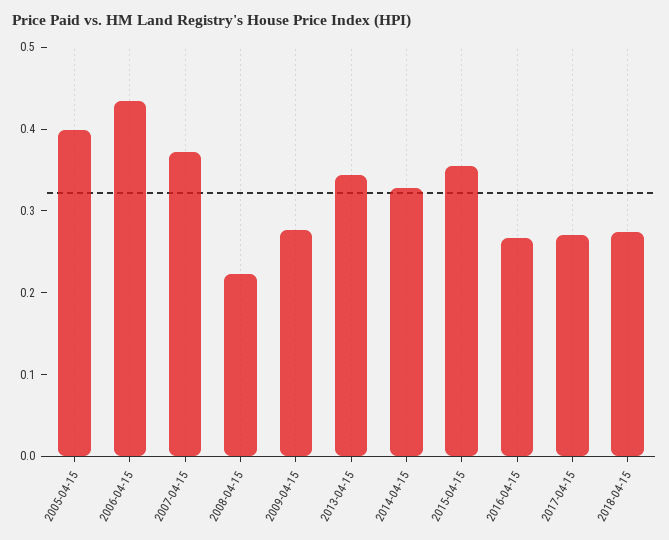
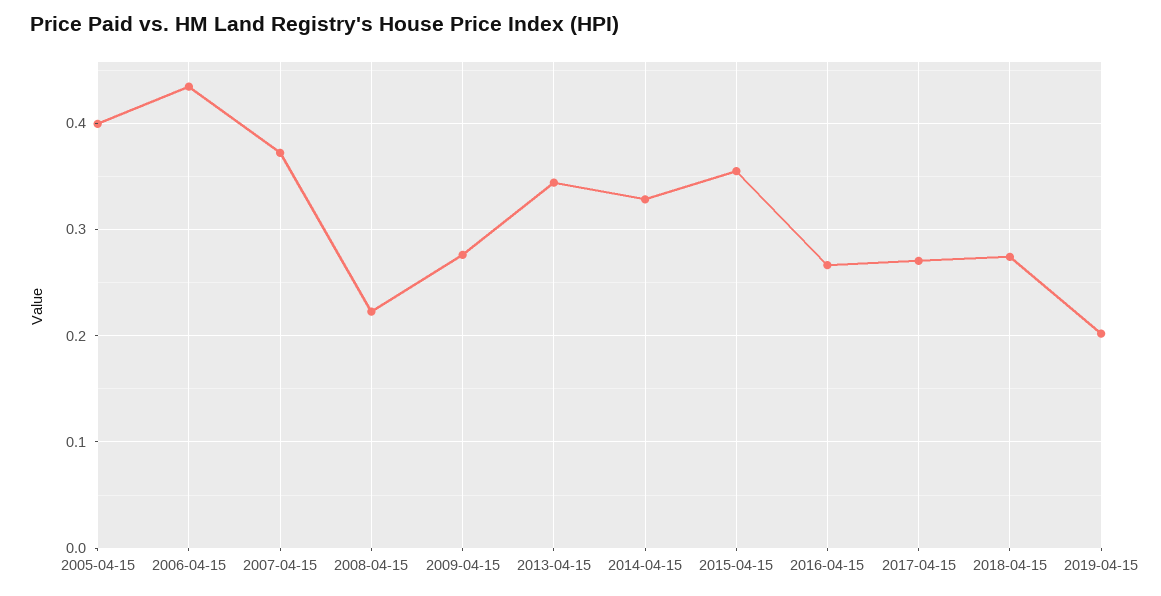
2019-04-15: none -> 0.2

